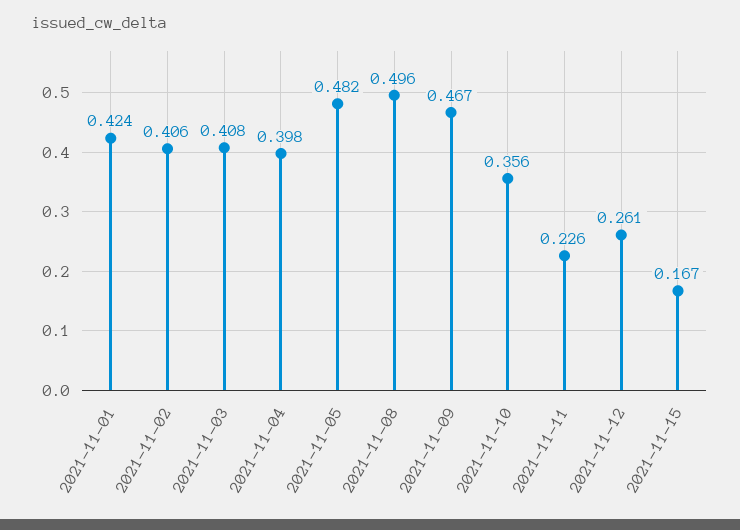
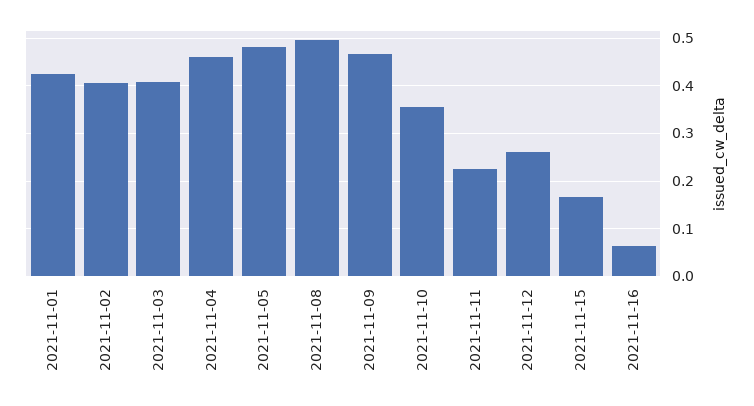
2021-11-04: 0.398 -> 0.46
2021-11-16: none -> 0.06

